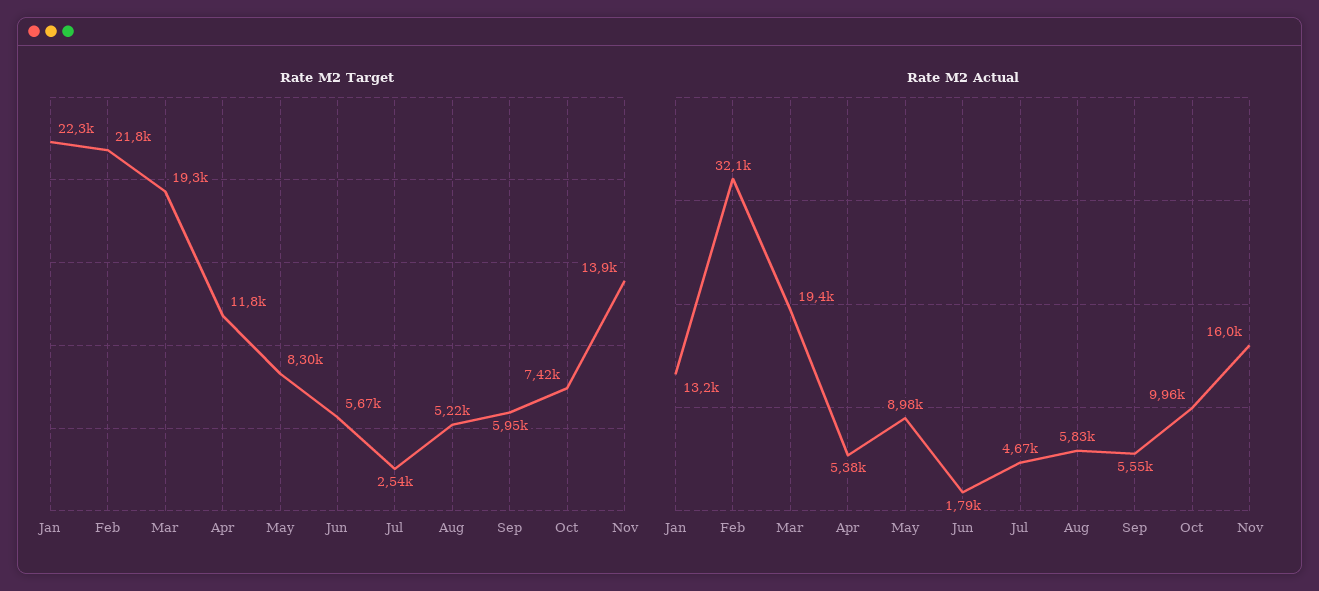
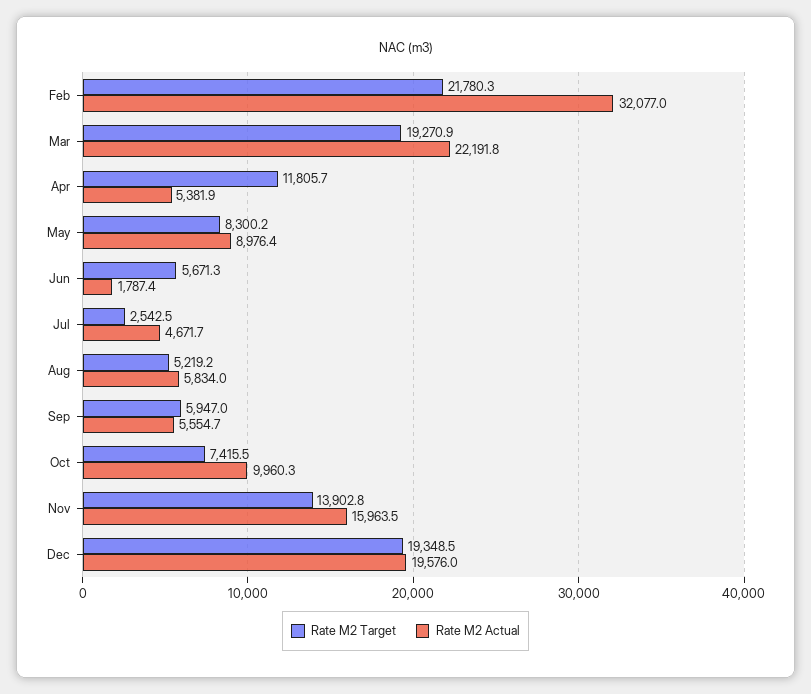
Rate M2 Target, Jan: 22300 -> none
Rate M2 Actual, Jan: 13200 -> none
Rate M2 Actual, Mar: 19400 -> 22191.8
Rate M2 Target, Dec: none -> 19348.5
Rate M2 Actual, Dec: none -> 19576

